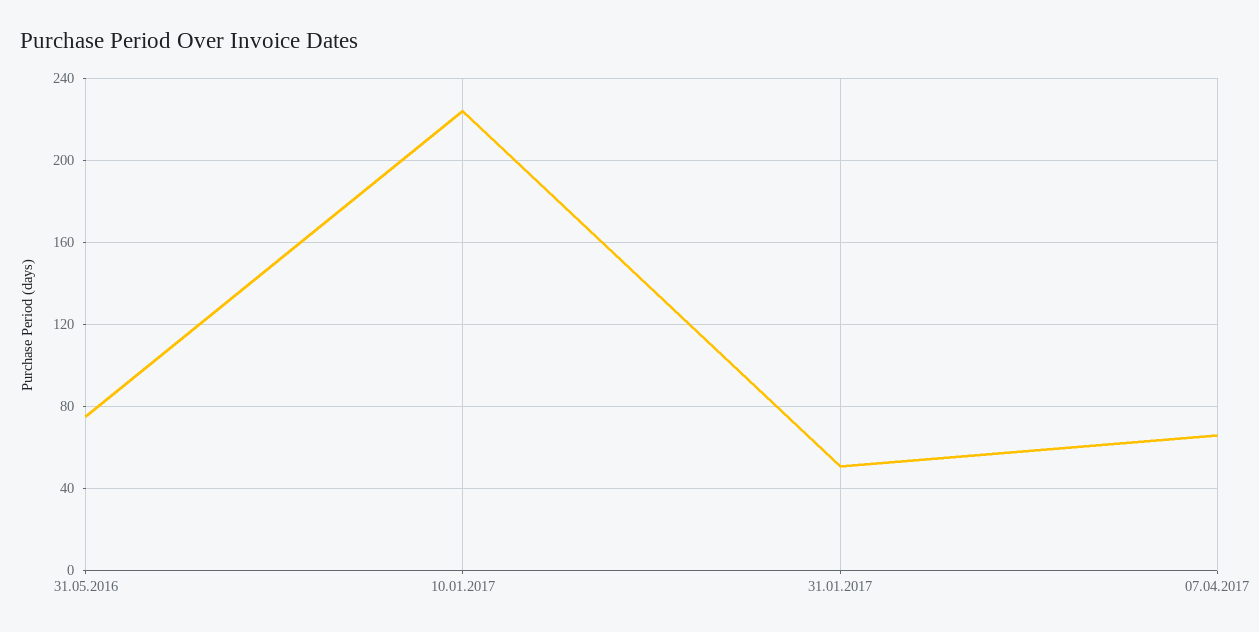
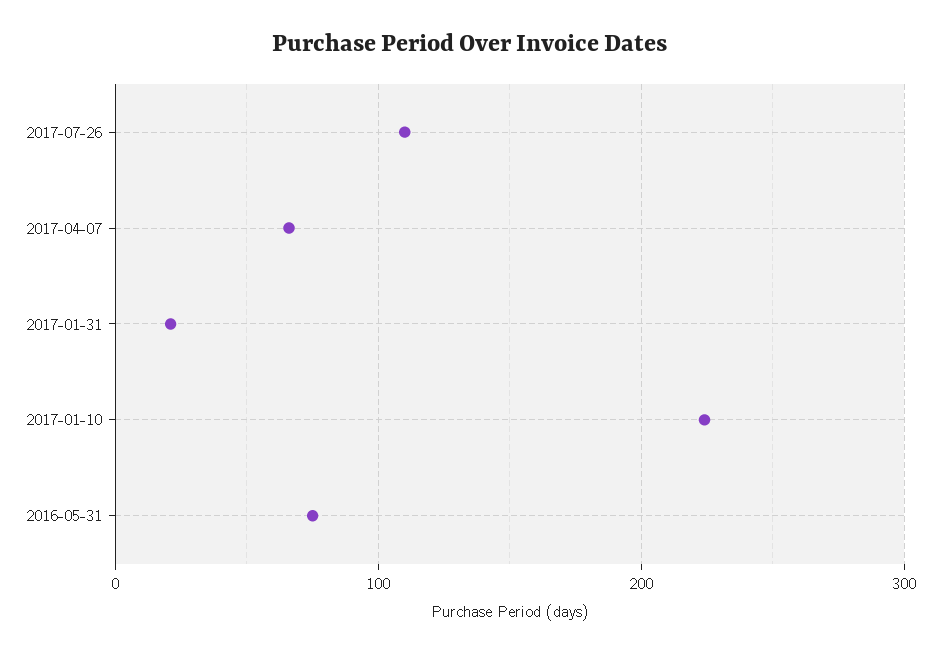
31.01.2017: 50 -> 20
2017-07-26: none -> 110

